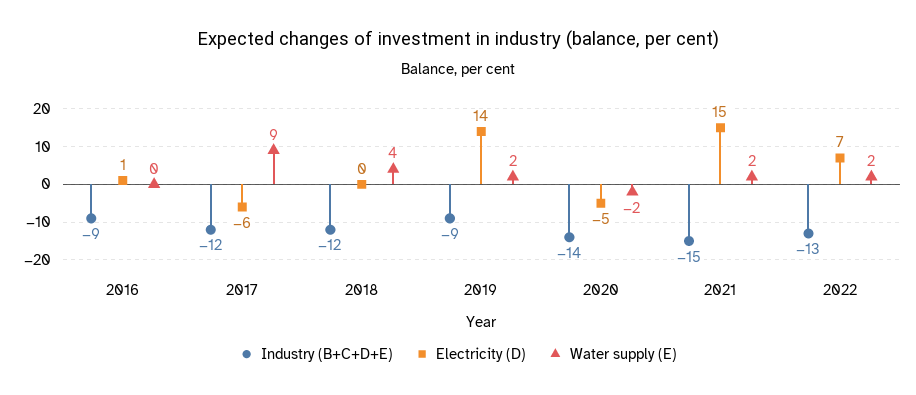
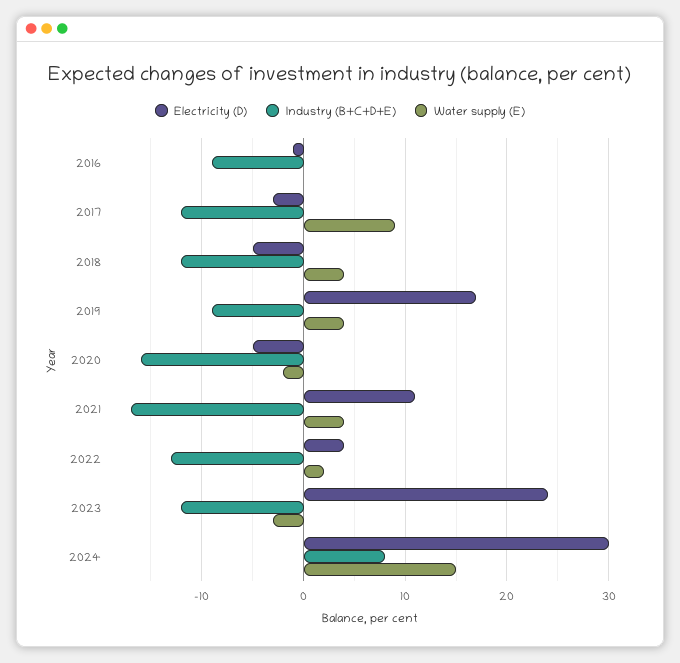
Electricity (D), 2016: 1 -> -1
Electricity (D), 2017: -6 -> -3
Electricity (D), 2018: 0 -> -5
Electricity (D), 2019: 14 -> 17
Water supply (E), 2019: 2 -> 4
Industry (B+C+D+E), 2020: -14 -> -16
Industry (B+C+D+E), 2021: -15 -> -17
Electricity (D), 2021: 15 -> 11
Water supply (E), 2021: 2 -> 4
Electricity (D), 2022: 7 -> 4
Electricity (D), 2023: none -> 24
Industry (B+C+D+E), 2023: none -> -12
Water supply (E), 2023: none -> -3
Electricity (D), 2024: none -> 30
Industry (B+C+D+E), 2024: none -> 8
Water supply (E), 2024: none -> 15

